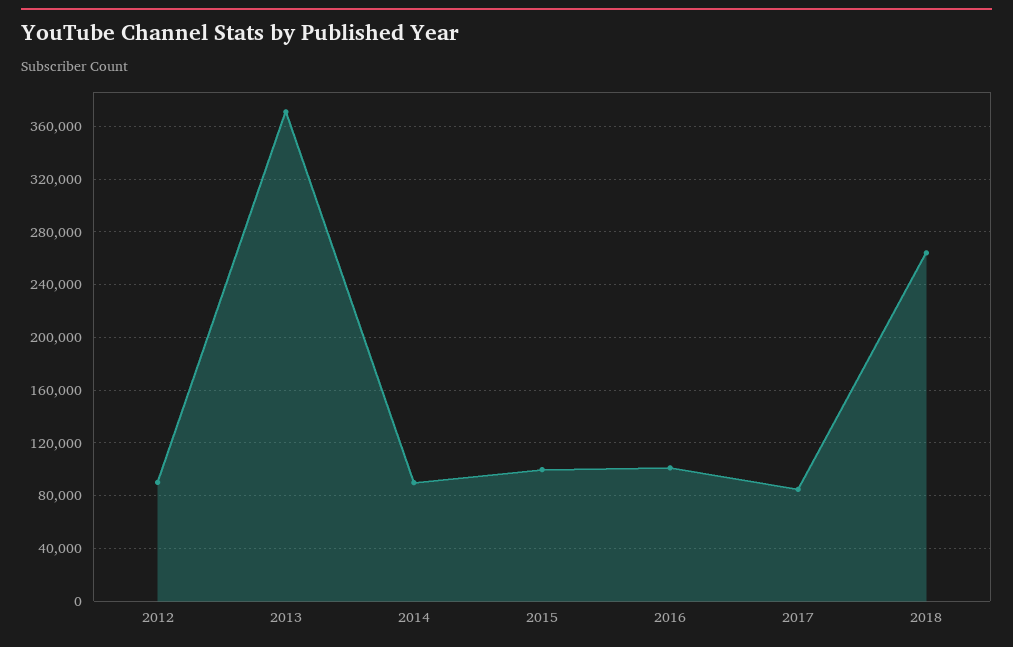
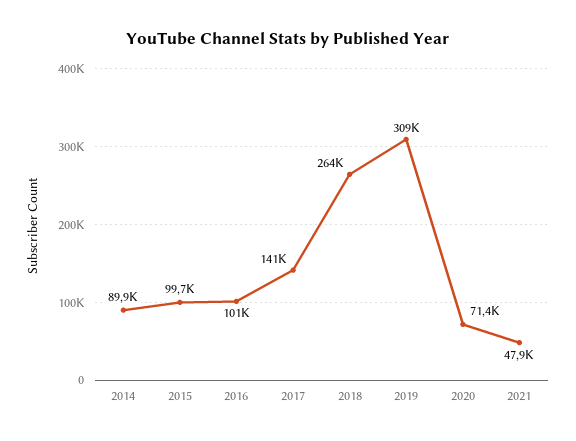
2012: 90000 -> none
2013: 370000 -> none
2017: 85000 -> 141000
2019: none -> 309000
2020: none -> 71400
2021: none -> 47900

